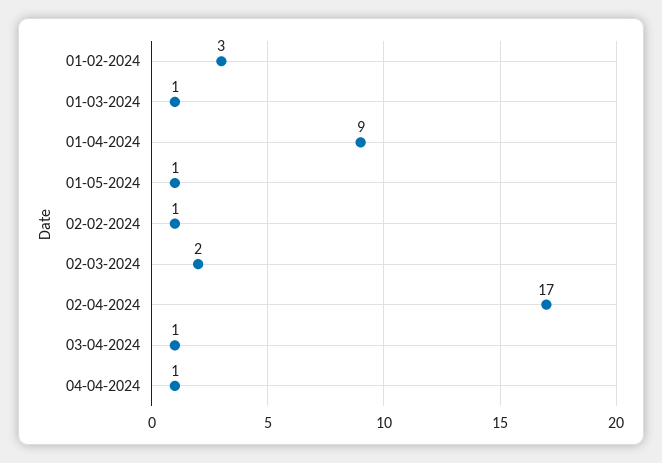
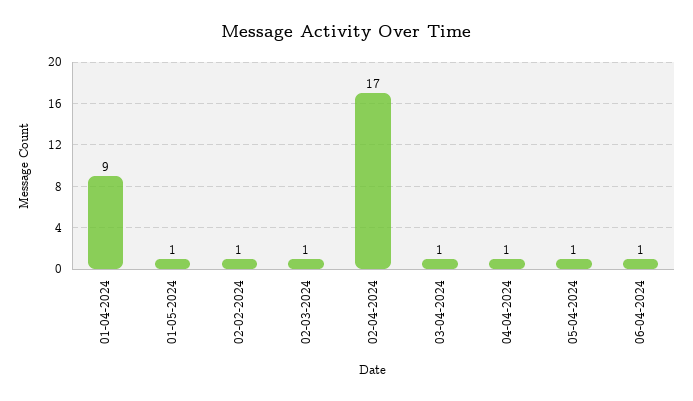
01-02-2024: 3 -> none
01-03-2024: 1 -> none
02-03-2024: 2 -> 1
05-04-2024: none -> 1
06-04-2024: none -> 1

